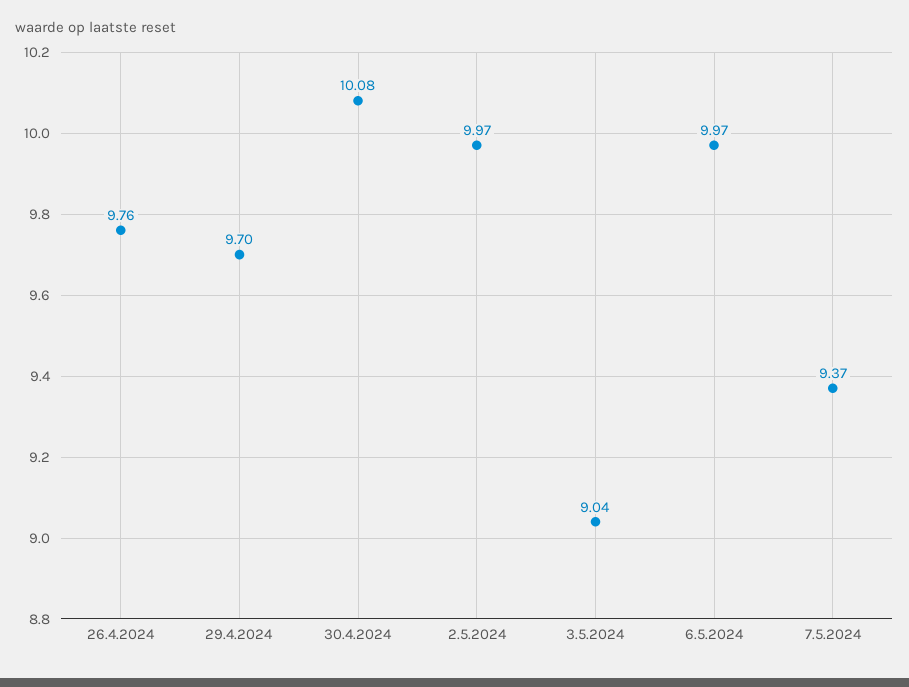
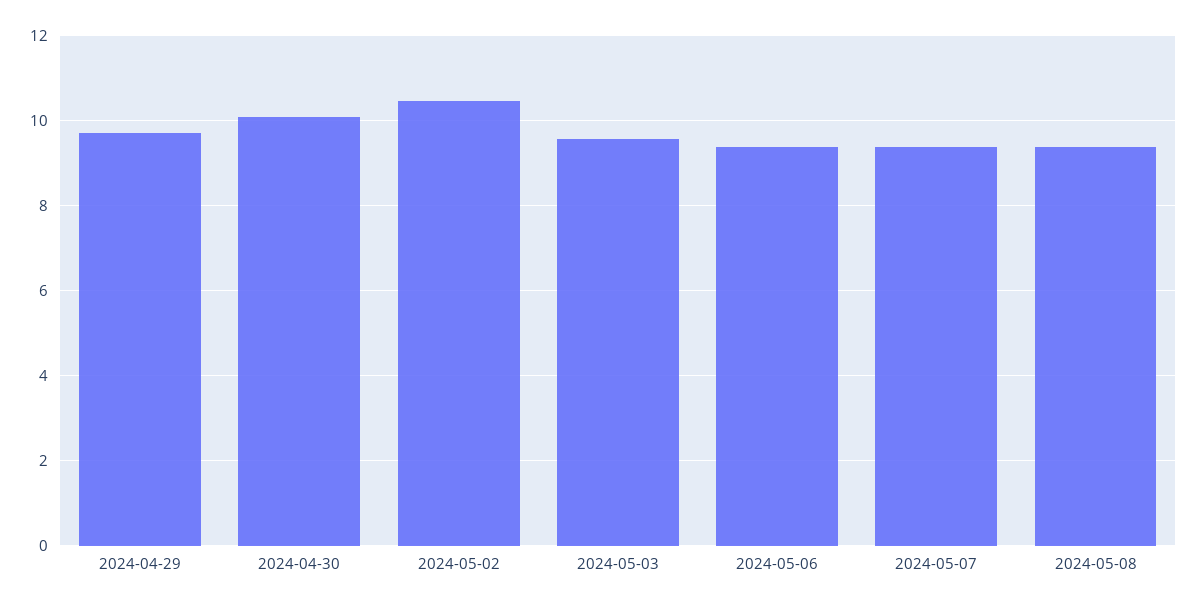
26.4.2024: 9.76 -> none
2.5.2024: 9.97 -> 10.4
3.5.2024: 9.04 -> 9.6
6.5.2024: 9.97 -> 9.4
2024-05-08: none -> 9.4

